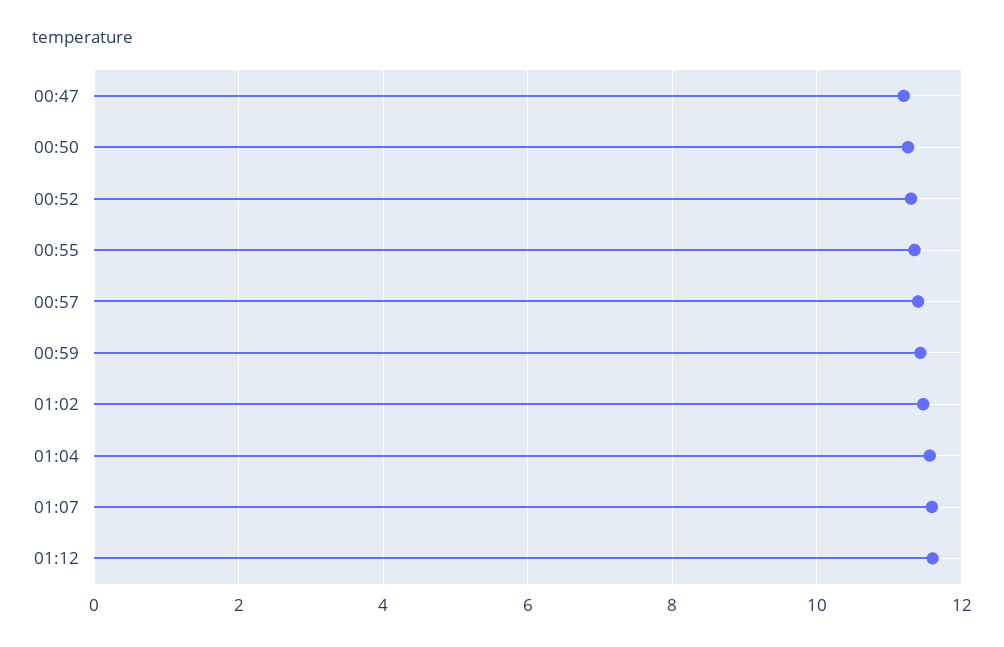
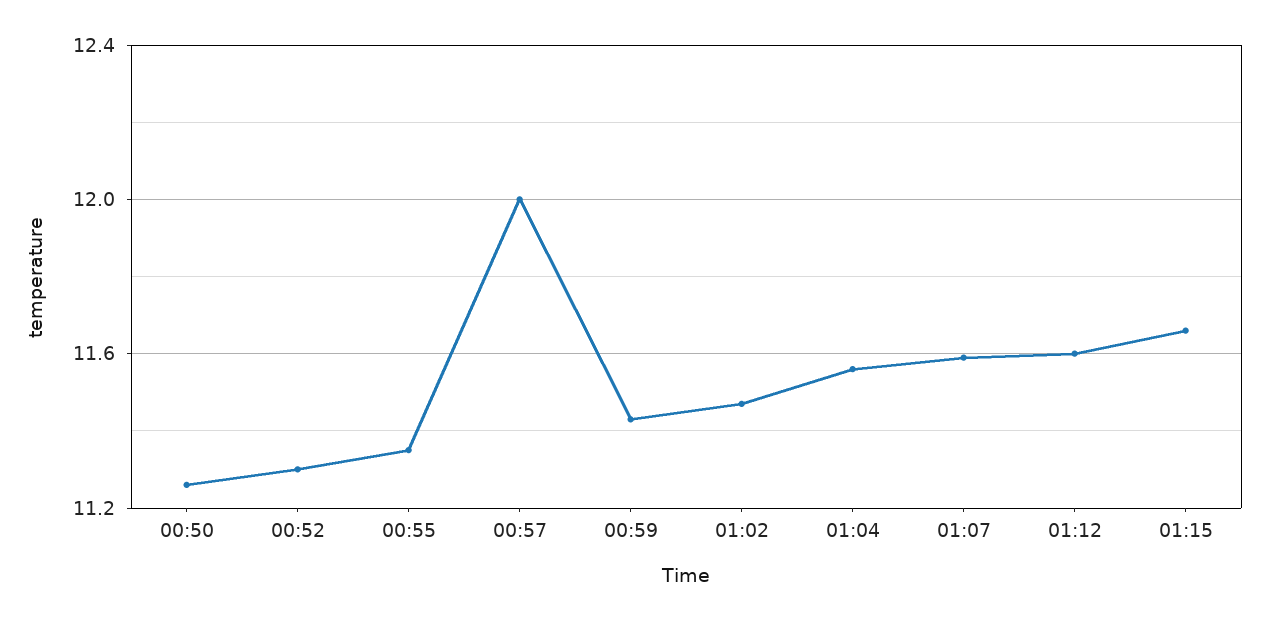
00:47: 11.2 -> none
00:57: 11.4 -> 12
01:15: none -> 11.65

